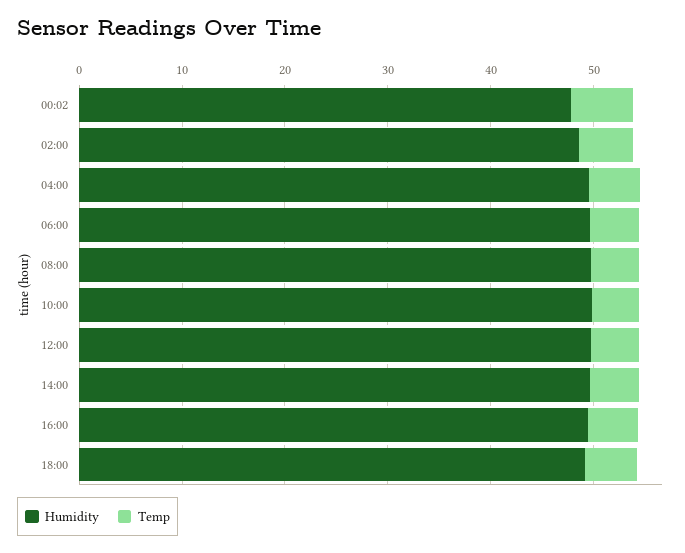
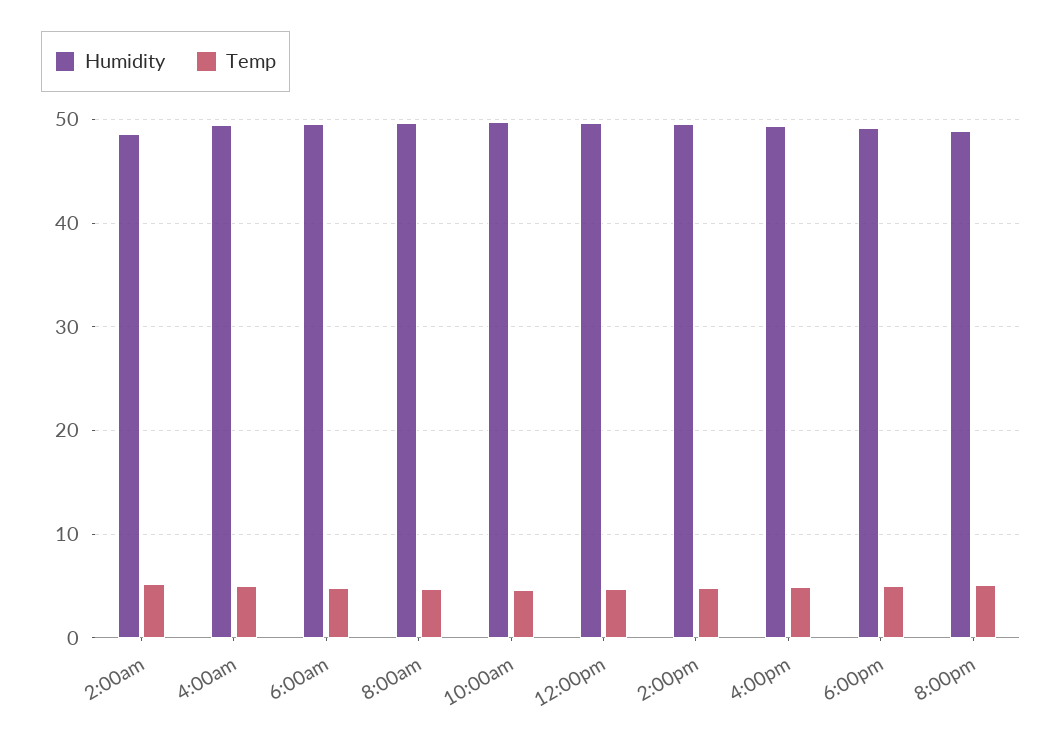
Humidity, 00:02: 48 -> none
Temp, 00:02: 6 -> none
Humidity, 8:00pm: none -> 49
Temp, 8:00pm: none -> 5

